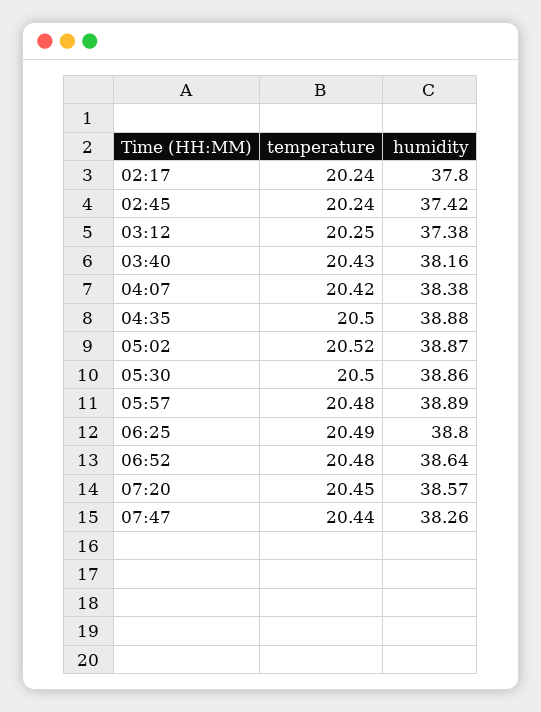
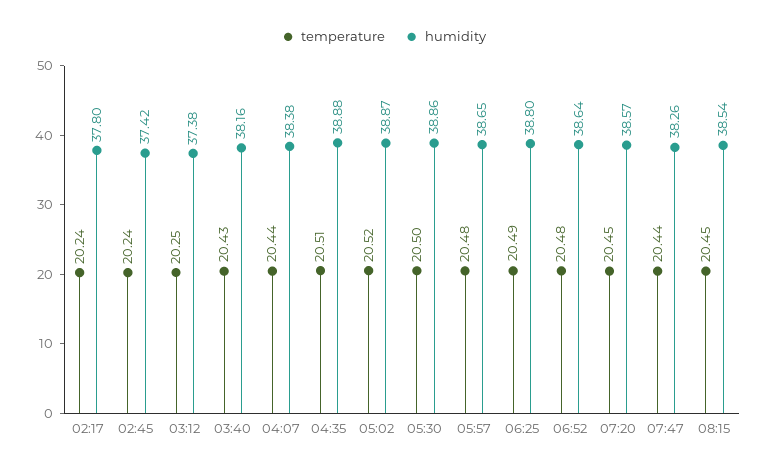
temperature, 04:07: 20.42 -> 20.44
temperature, 04:35: 20.5 -> 20.51
humidity, 05:57: 38.89 -> 38.65
temperature, 08:15: none -> 20.45
humidity, 08:15: none -> 38.54

